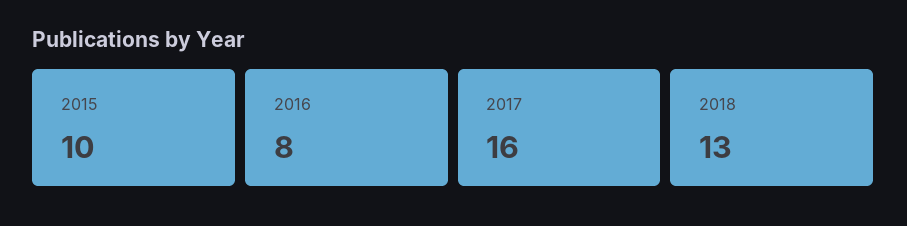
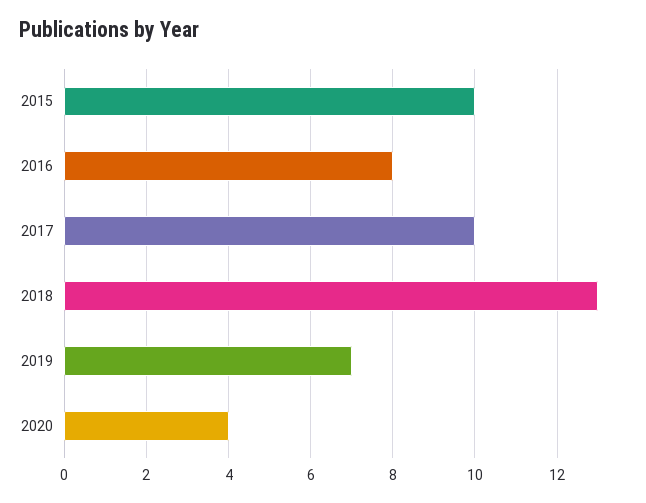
2017: 16 -> 10
2019: none -> 7
2020: none -> 4

